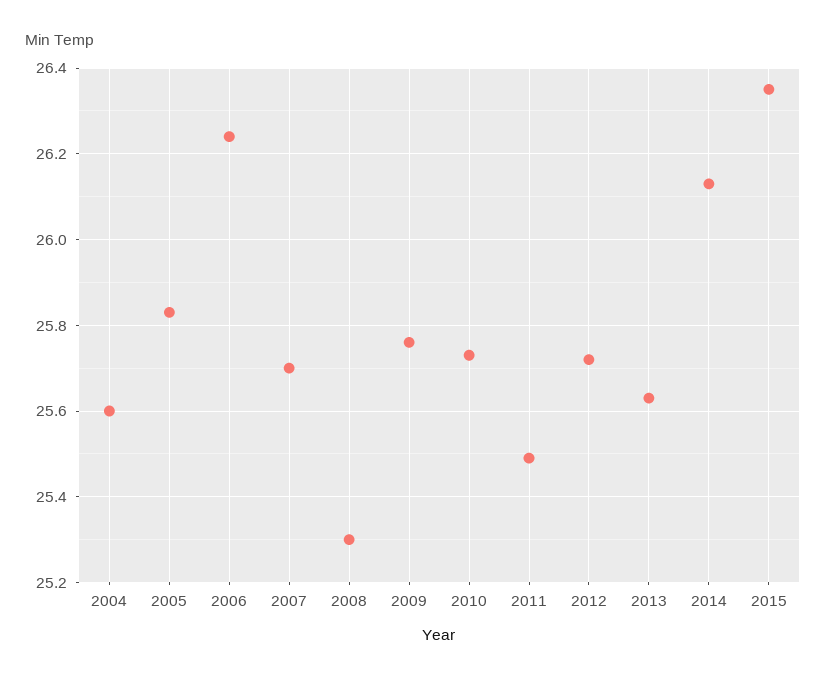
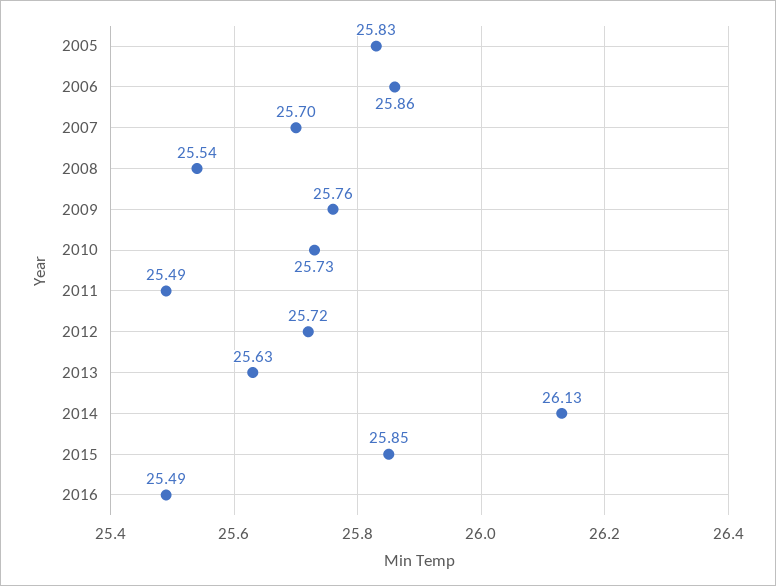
2004: 25.6 -> none
2006: 26.25 -> 25.86
2008: 25.3 -> 25.54
2015: 26.35 -> 25.85
2016: none -> 25.49

